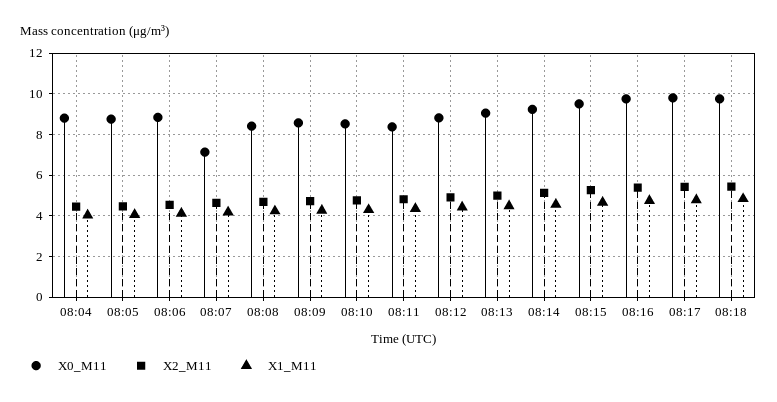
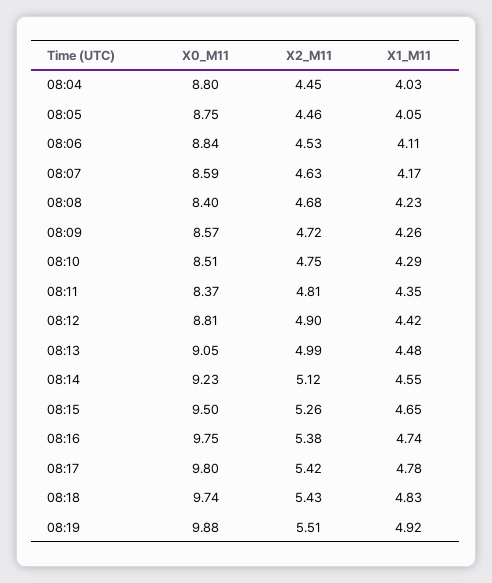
X0_M11, 08:07: 7 -> 8.59
X0_M11, 08:19: none -> 9.88
X2_M11, 08:19: none -> 5.51
X1_M11, 08:19: none -> 4.92

